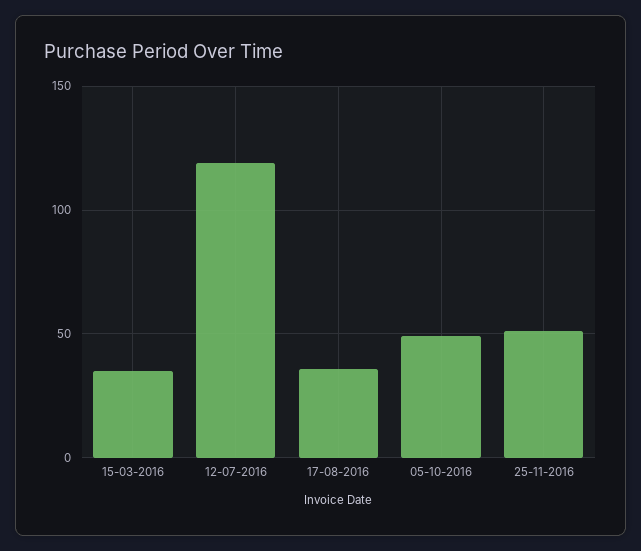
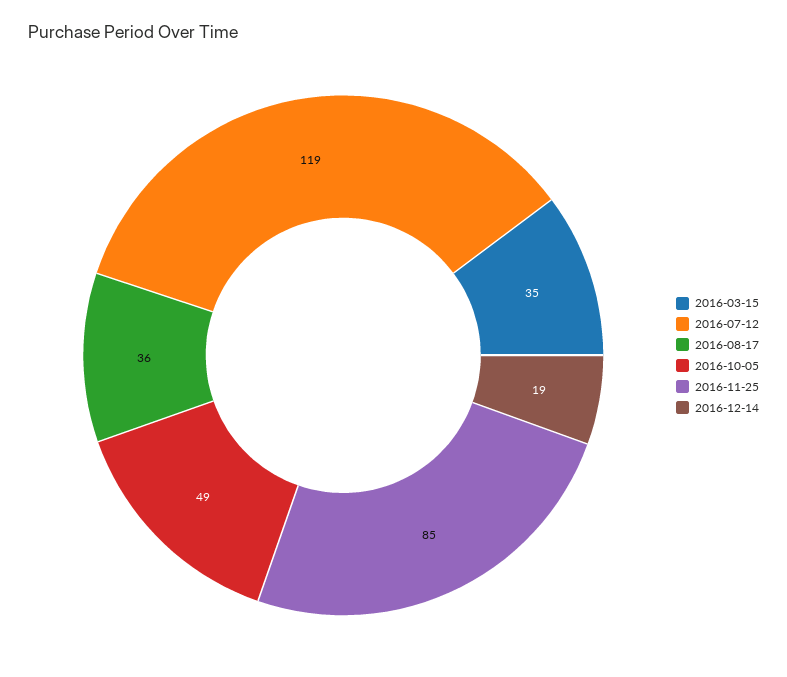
25-11-2016: 50 -> 85
2016-12-14: none -> 19

